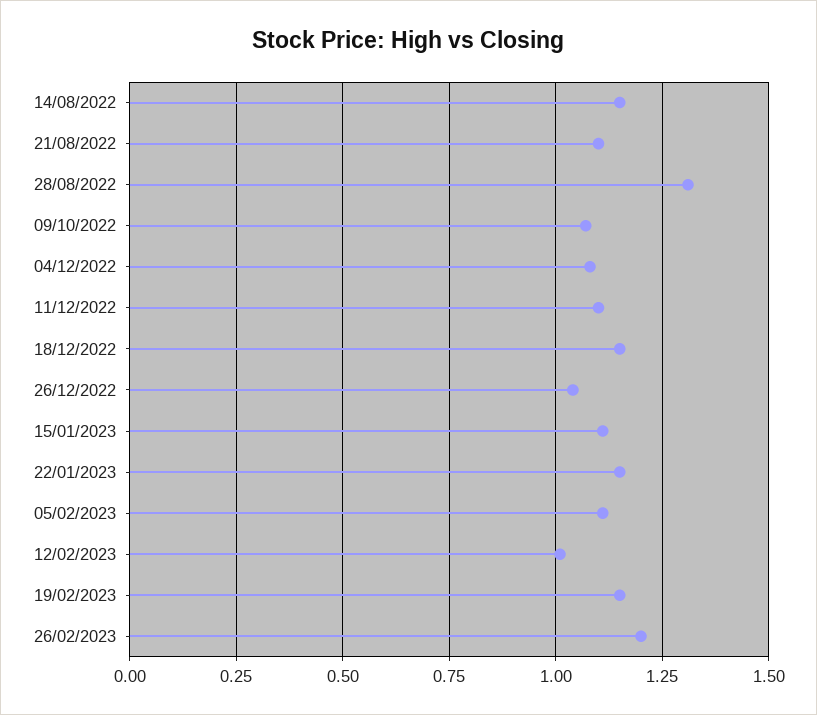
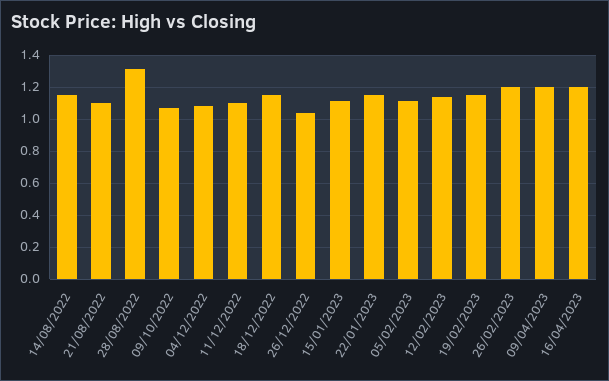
12/02/2023: 1 -> 1.15
09/04/2023: none -> 1.2
16/04/2023: none -> 1.2

